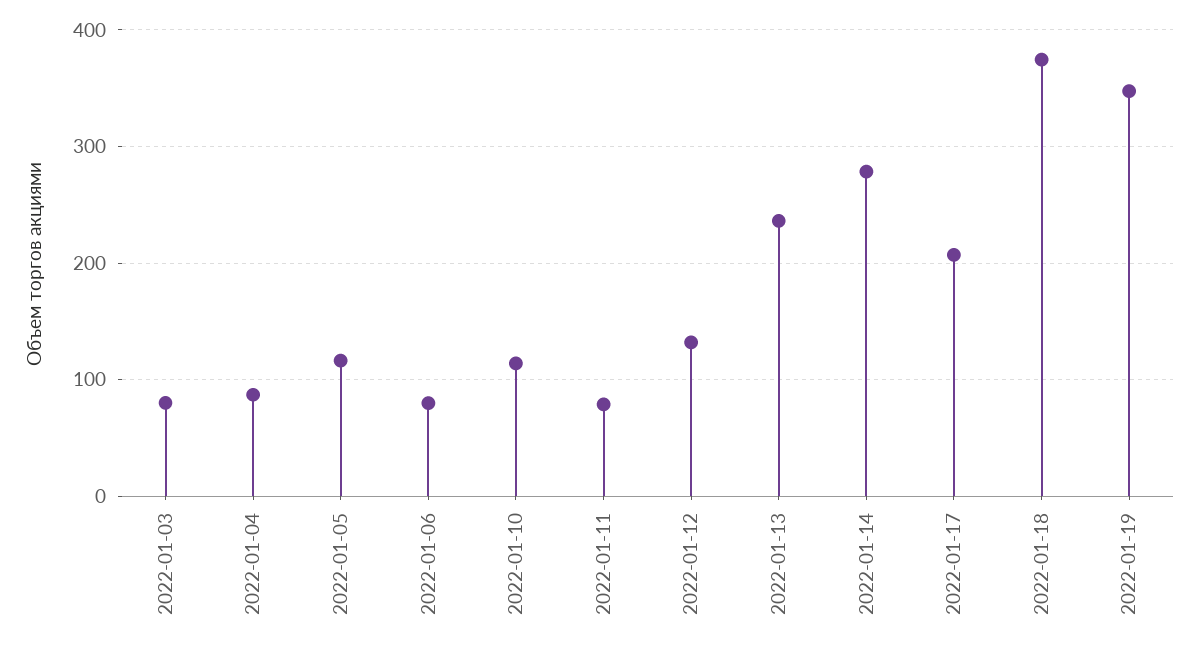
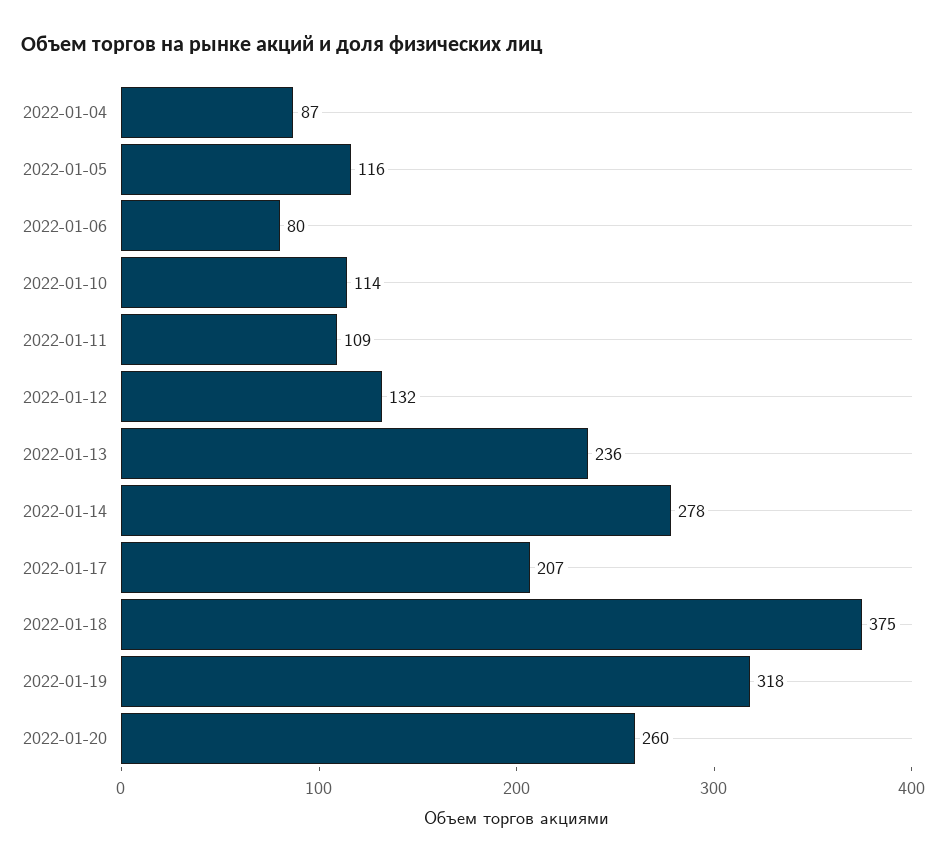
2022-01-03: 80 -> none
2022-01-11: 80 -> 109
2022-01-19: 350 -> 318
2022-01-20: none -> 260

